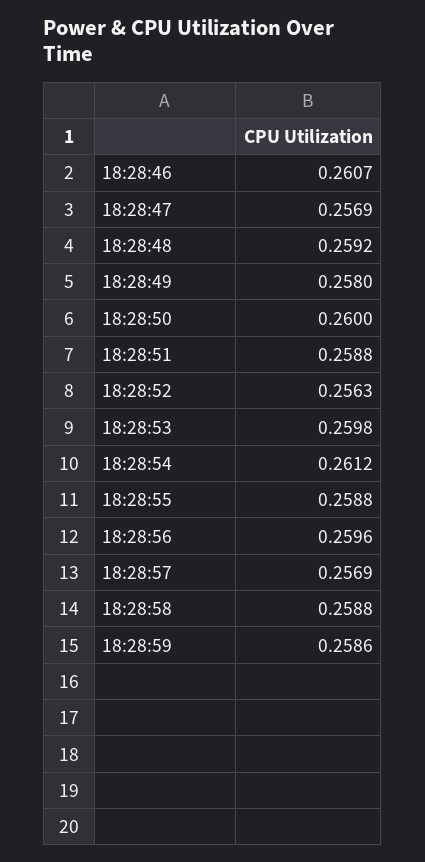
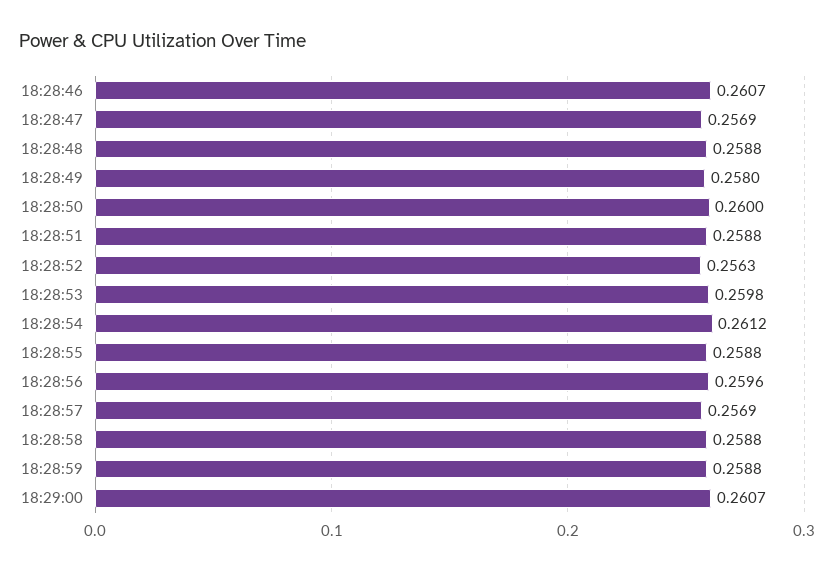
18:28:48: 0.2592 -> 0.2588
18:28:59: 0.2586 -> 0.2588
18:29:00: none -> 0.2607

